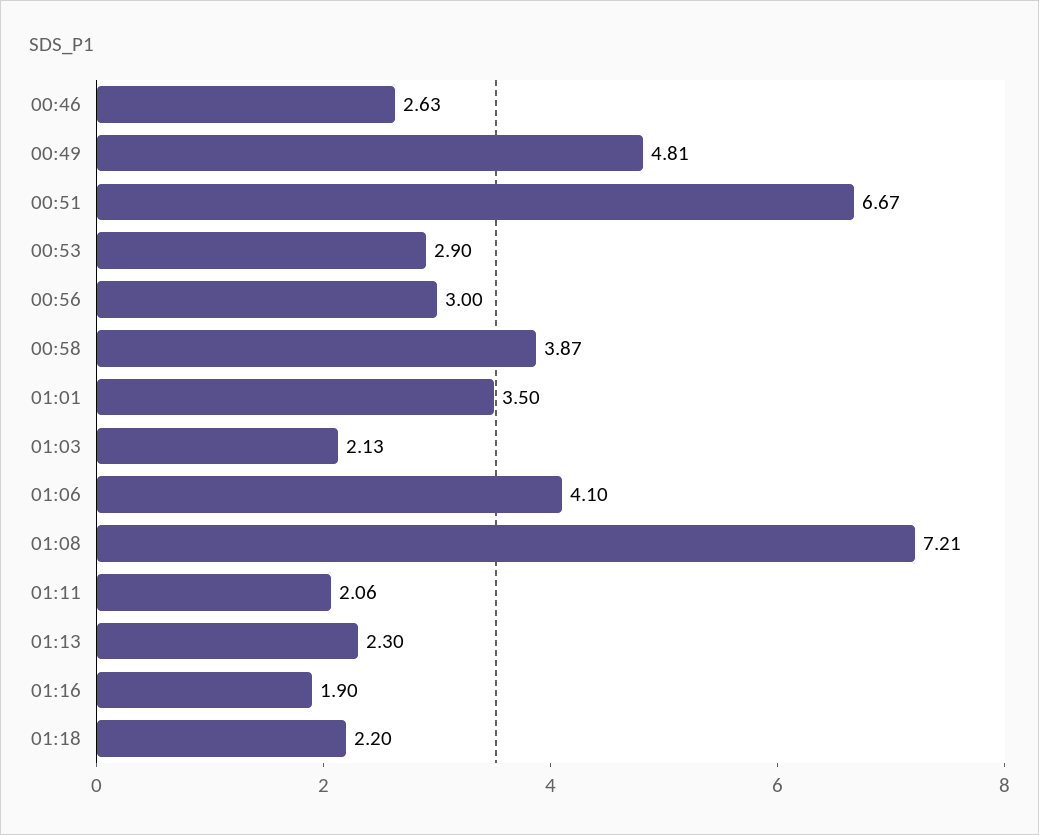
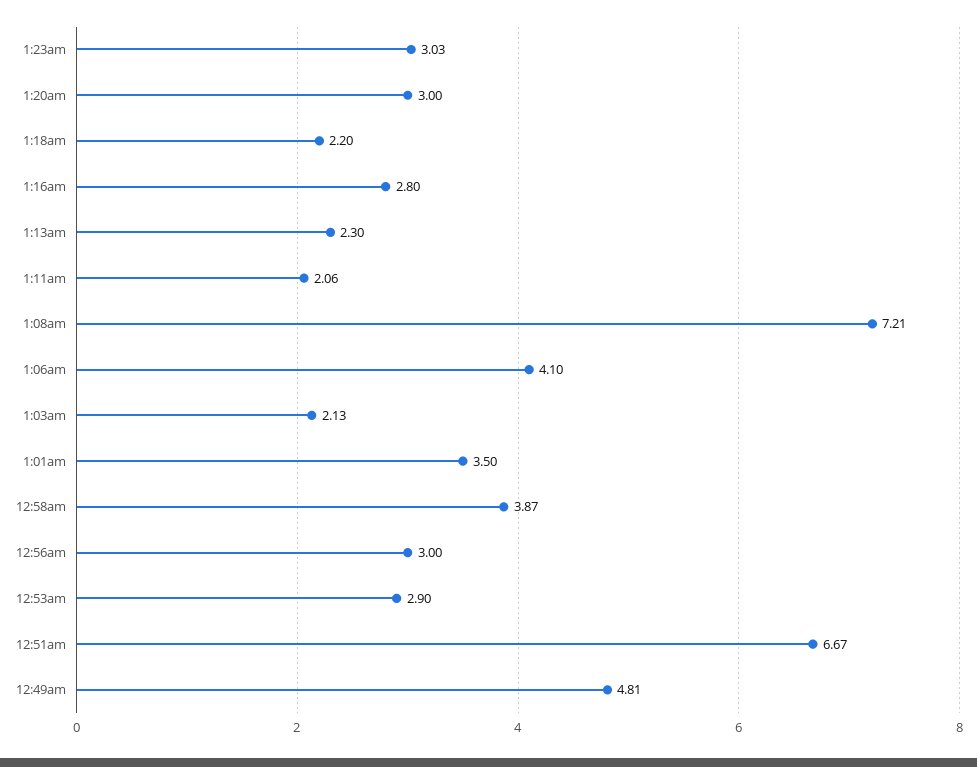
00:46: 2.63 -> none
01:16: 1.9 -> 2.8
1:23am: none -> 3.03
1:20am: none -> 3

